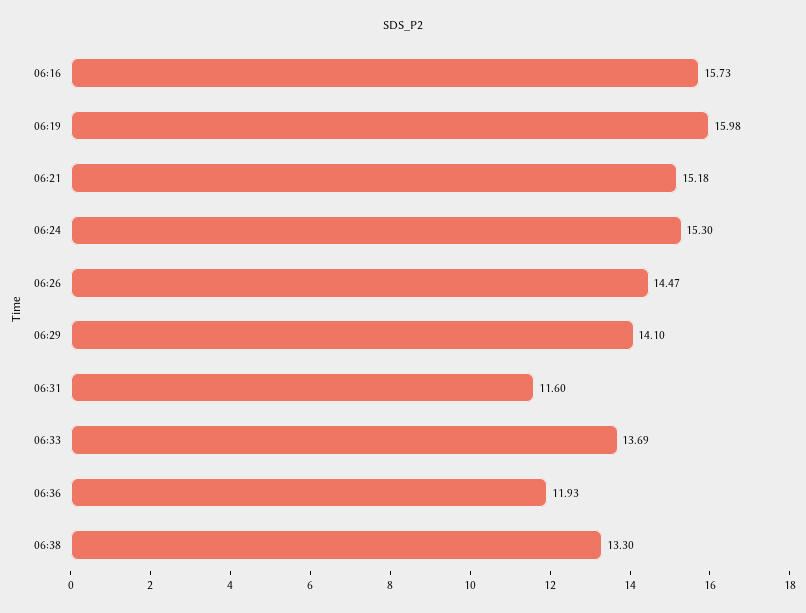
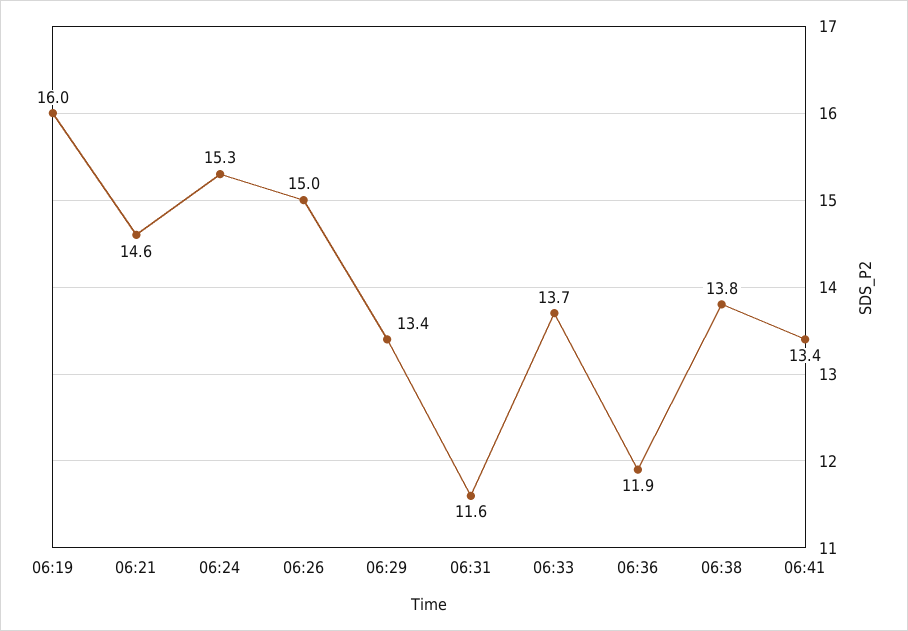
06:16: 15.73 -> none
06:21: 15.18 -> 14.6
06:26: 14.47 -> 15
06:29: 14.1 -> 13.4
06:38: 13.3 -> 13.8
06:41: none -> 13.4

